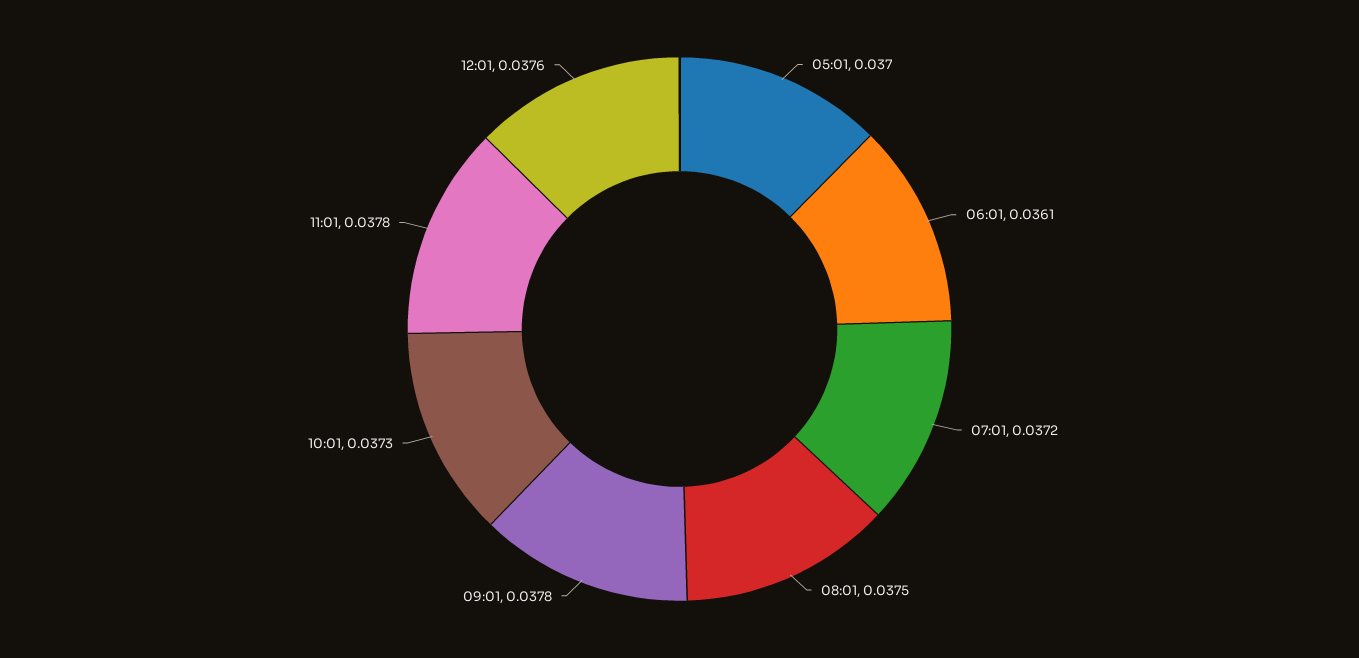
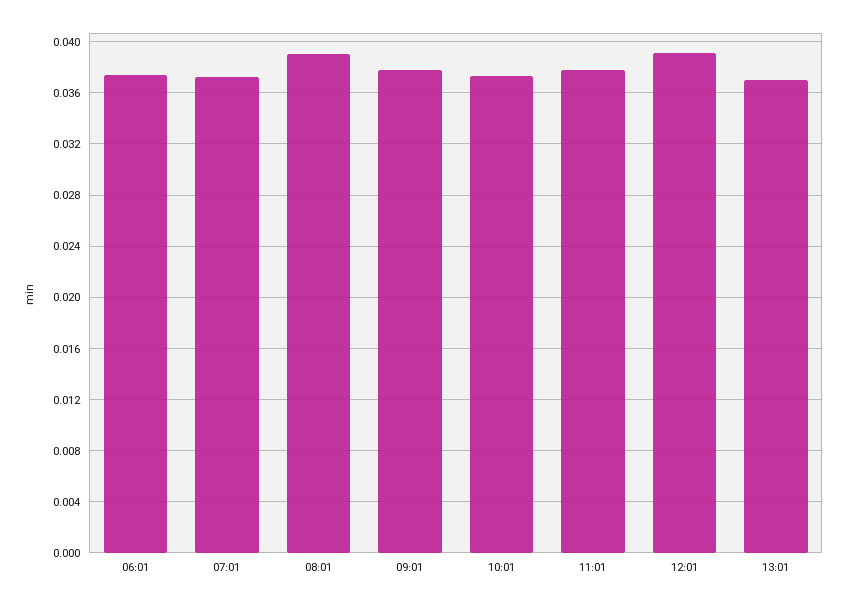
05:01: 0.037 -> none
06:01: 0.0361 -> 0.0375
08:01: 0.0375 -> 0.039
12:01: 0.0376 -> 0.039
13:01: none -> 0.037

